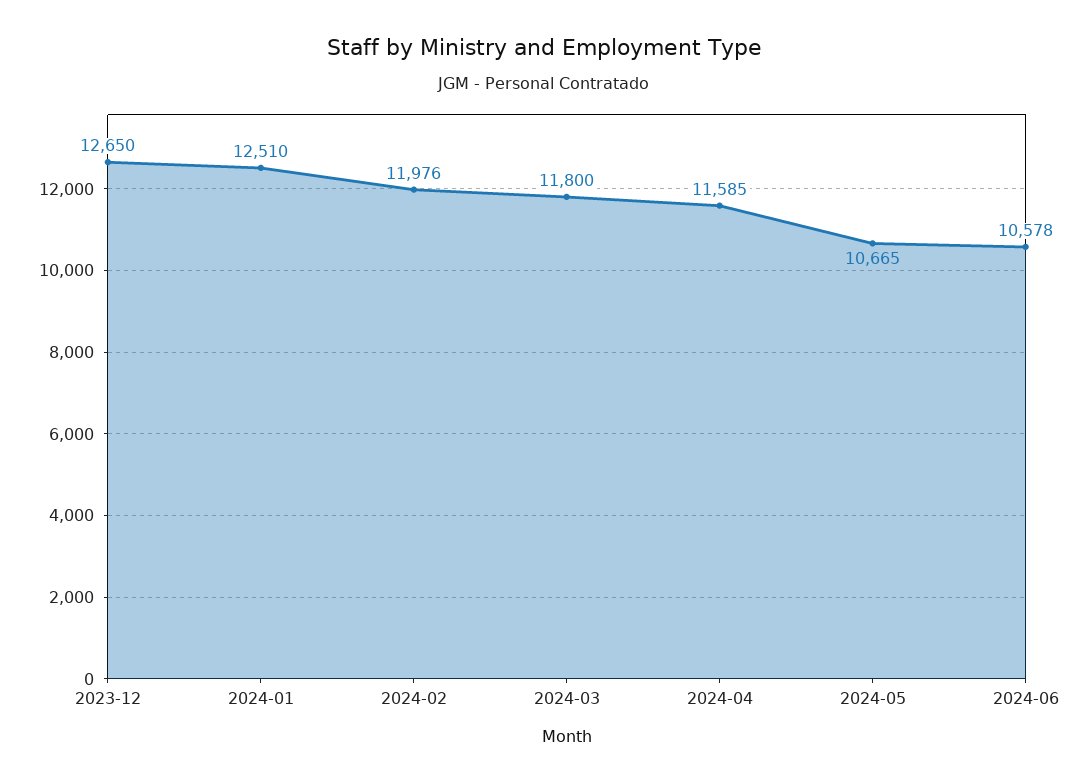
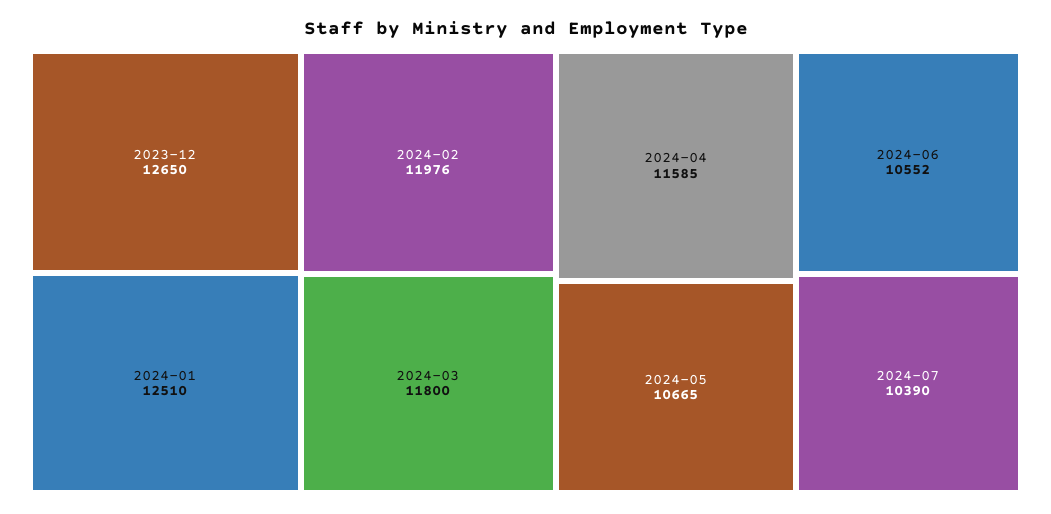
2024-06: 10578 -> 10552
2024-07: none -> 10390

